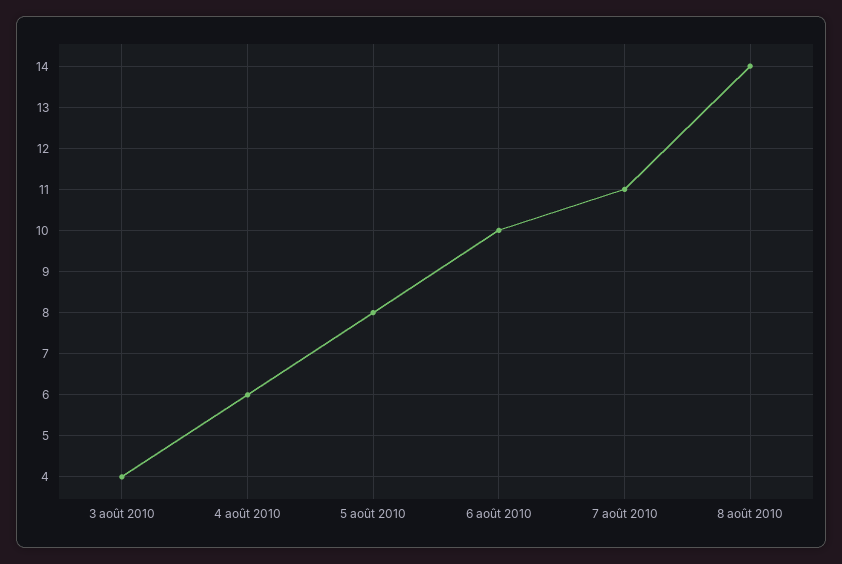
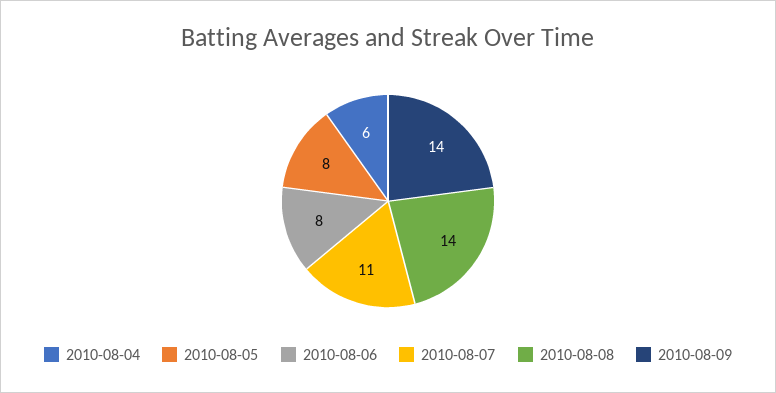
3 août 2010: 4 -> none
6 août 2010: 10 -> 8
2010-08-09: none -> 14

